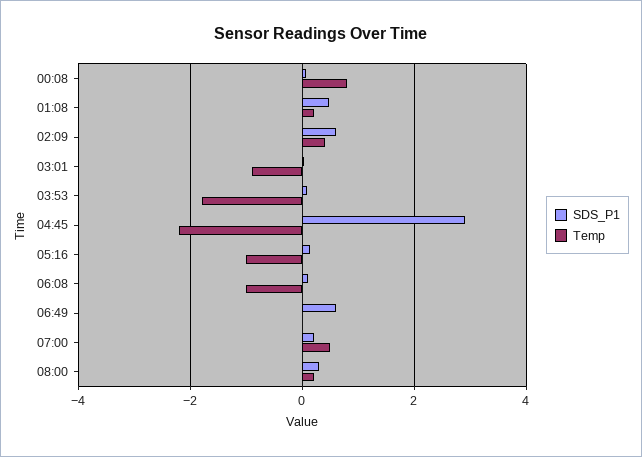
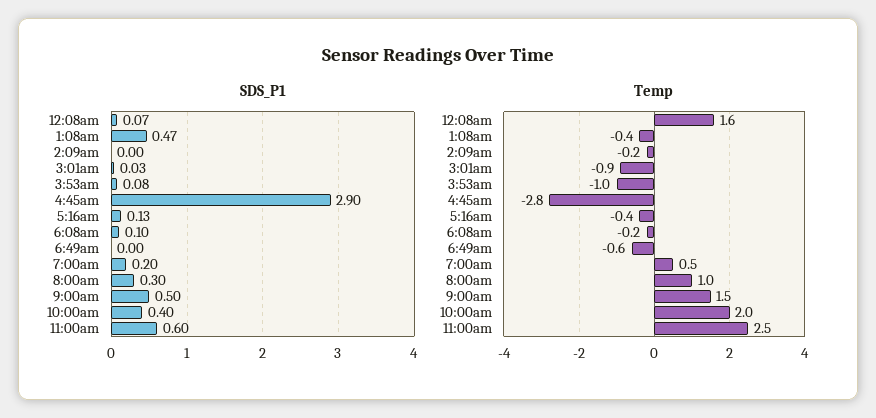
Temp, 00:08: 0.8 -> 1.6
Temp, 01:08: 0.2 -> -0.4
SDS_P1, 02:09: 0.6 -> 0
Temp, 02:09: 0.4 -> -0.2
Temp, 03:53: -1.8 -> -1
Temp, 04:45: -2.2 -> -2.8
Temp, 05:16: -1 -> -0.4
Temp, 06:08: -1 -> -0.2
SDS_P1, 06:49: 0.6 -> 0
Temp, 06:49: 0 -> -0.6
Temp, 08:00: 0.2 -> 1
SDS_P1, 9:00am: none -> 0.5
SDS_P1, 10:00am: none -> 0.4
SDS_P1, 11:00am: none -> 0.6
Temp, 9:00am: none -> 1.5
Temp, 10:00am: none -> 2
Temp, 11:00am: none -> 2.5

